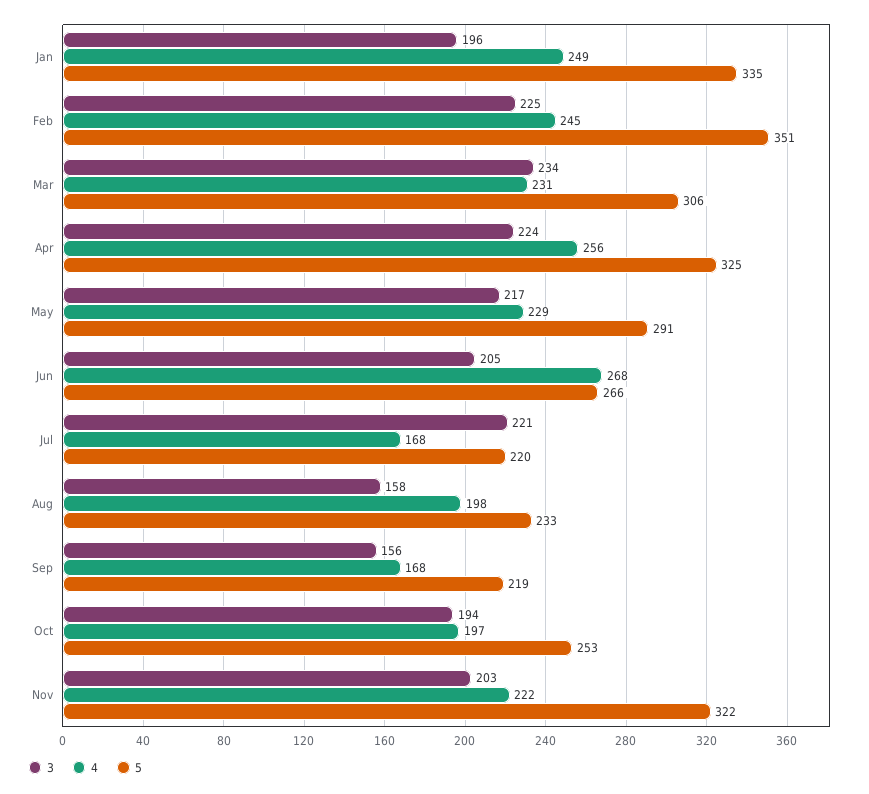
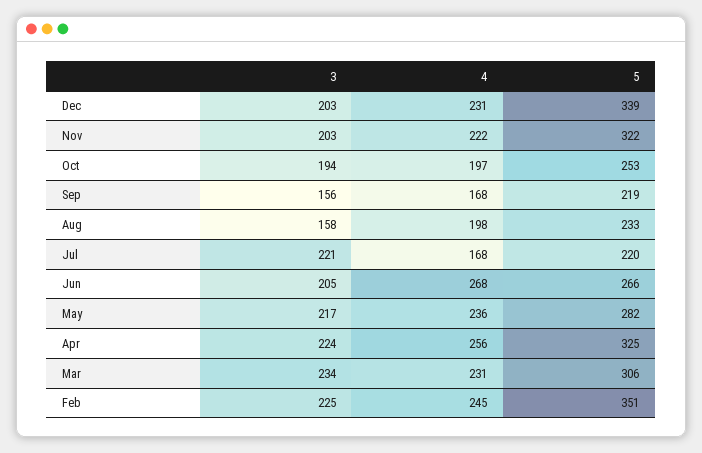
3, Jan: 196 -> none
4, Jan: 249 -> none
5, Jan: 335 -> none
4, May: 229 -> 236
5, May: 291 -> 282
3, Dec: none -> 203
4, Dec: none -> 231
5, Dec: none -> 339

